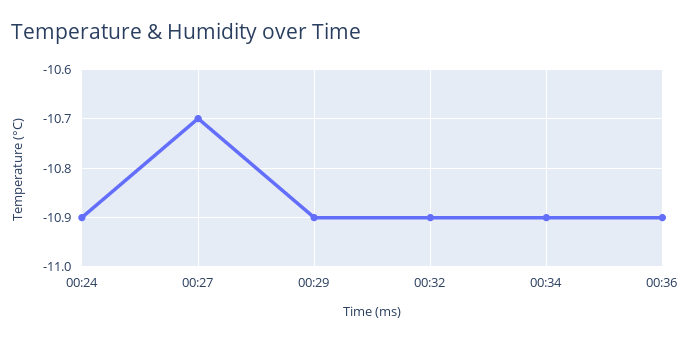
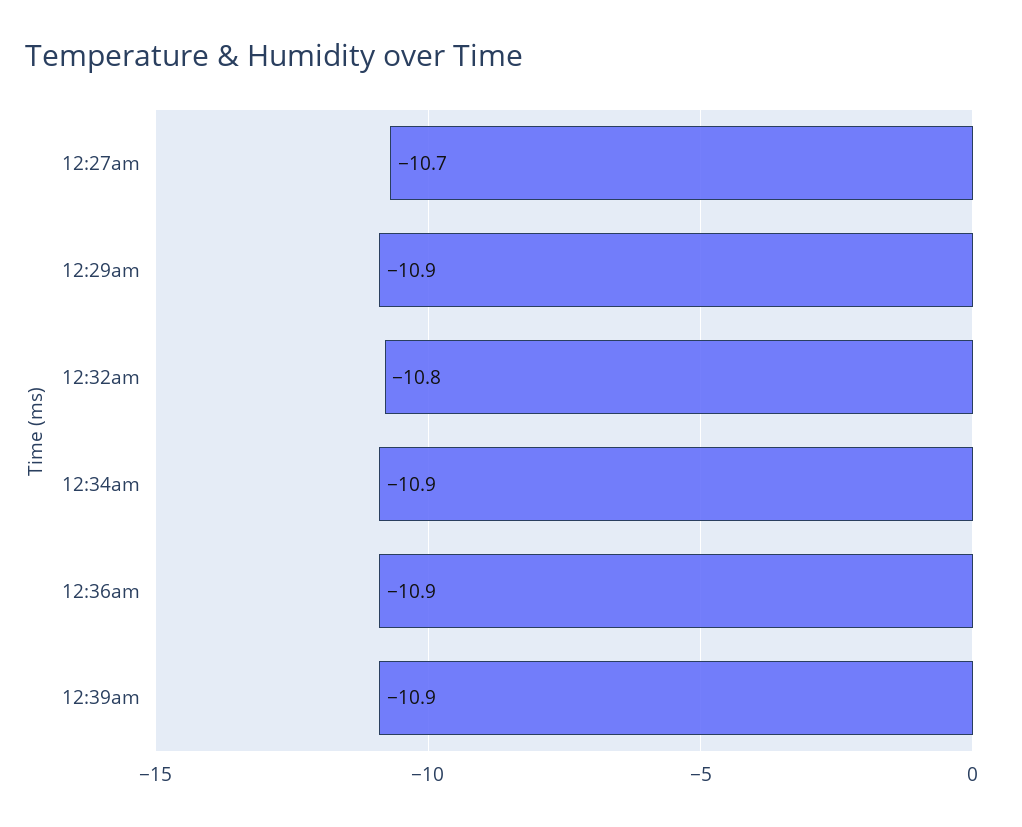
00:24: -10.9 -> none
00:32: -10.9 -> -10.8
12:39am: none -> -10.9

